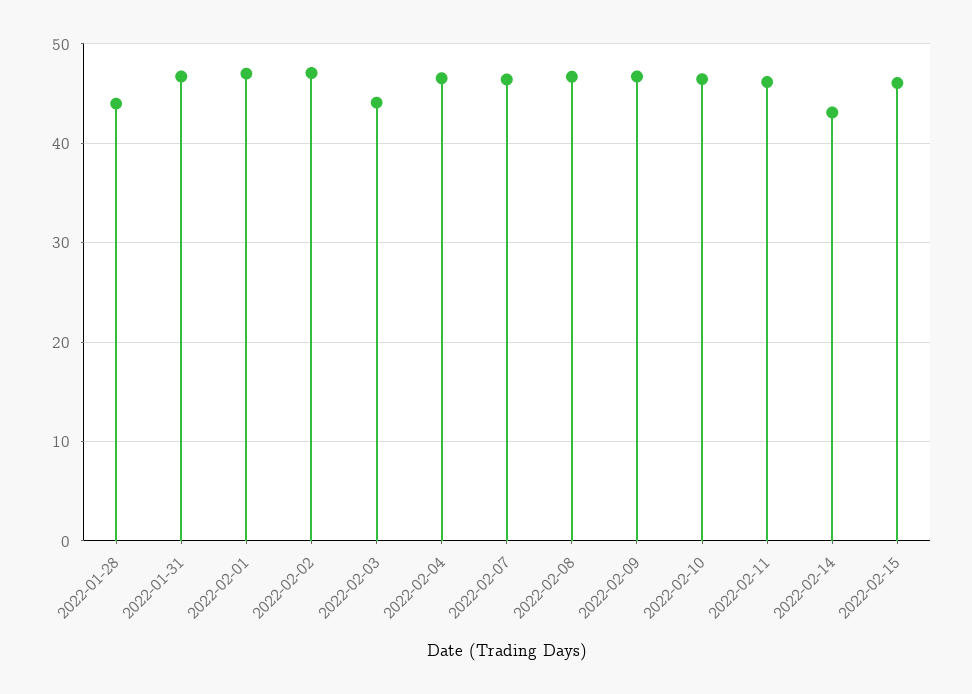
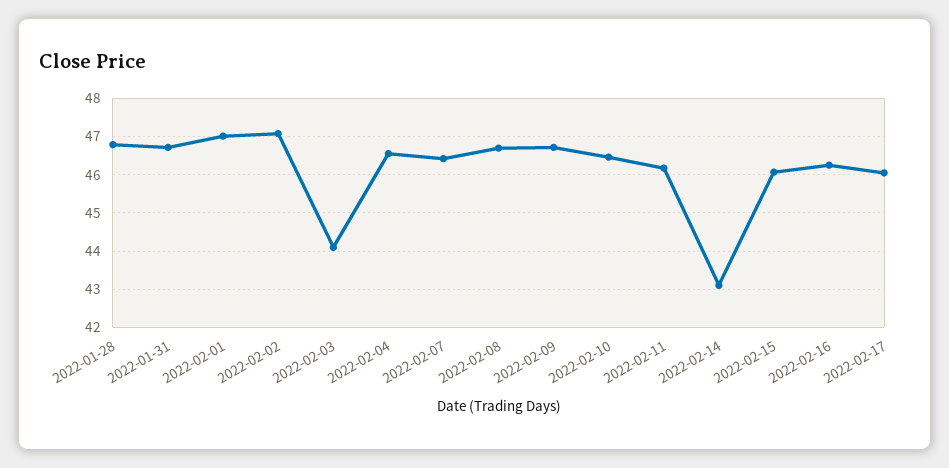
2022-01-28: 44 -> 46.8
2022-02-16: none -> 46.2
2022-02-17: none -> 46

